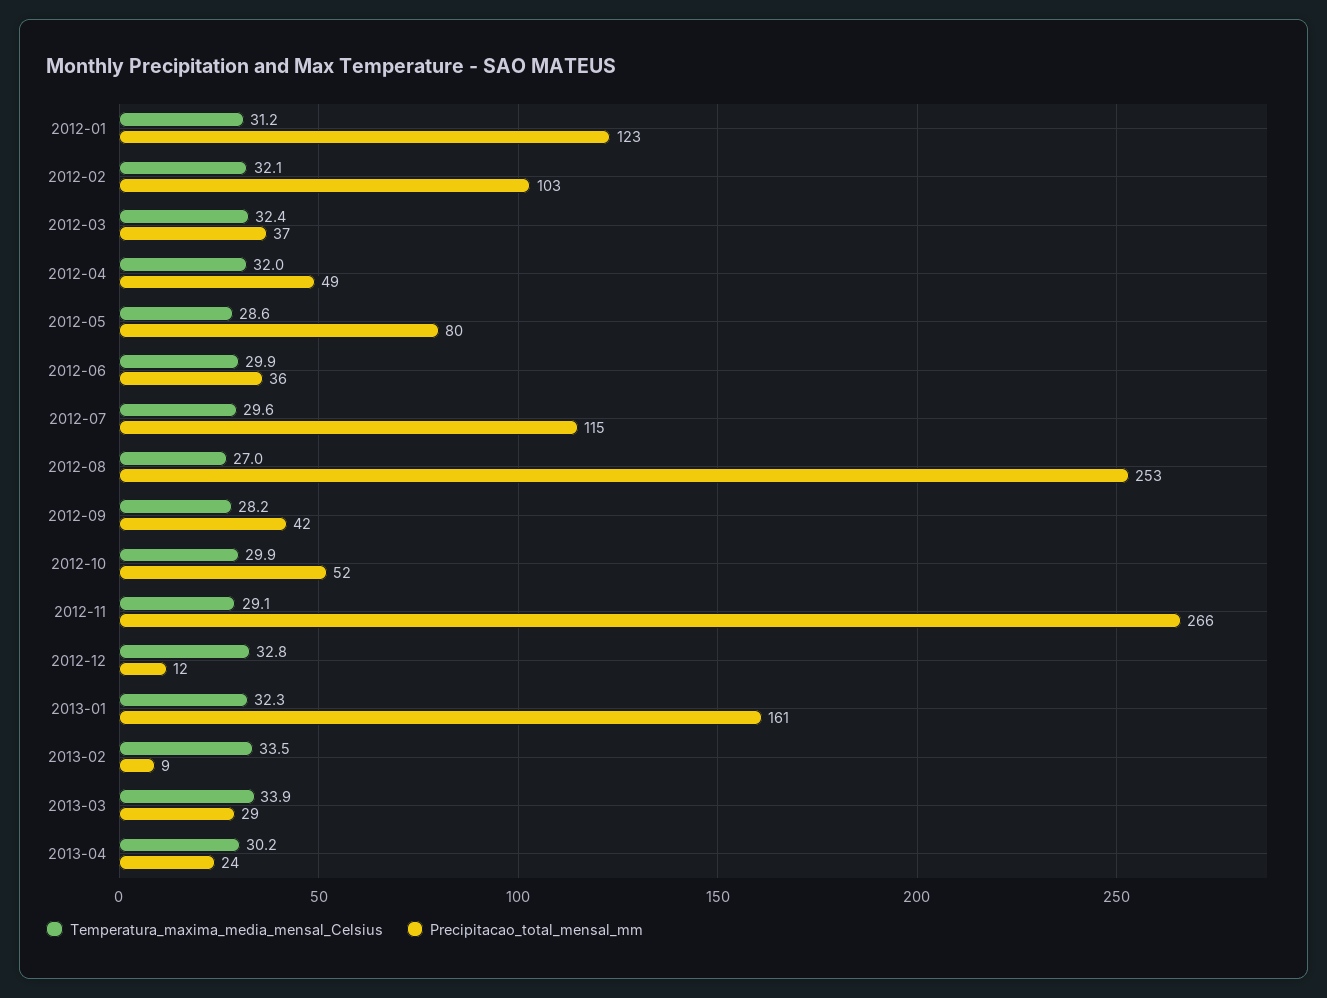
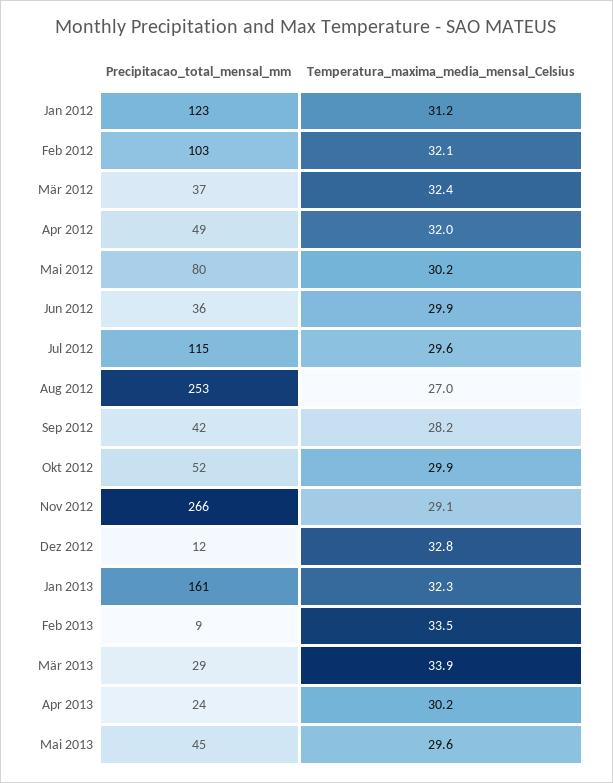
Temperatura_maxima_media_mensal_Celsius, 2012-05: 28.6 -> 30.2
Precipitacao_total_mensal_mm, Mai 2013: none -> 45
Temperatura_maxima_media_mensal_Celsius, Mai 2013: none -> 29.6

